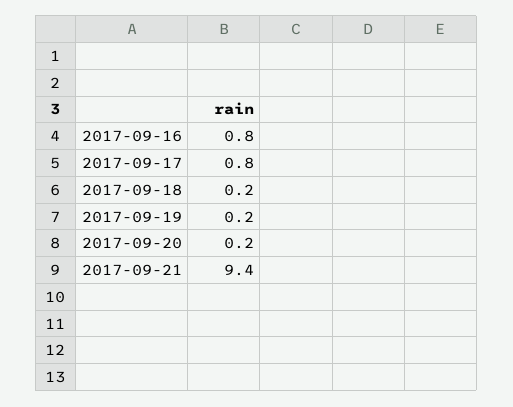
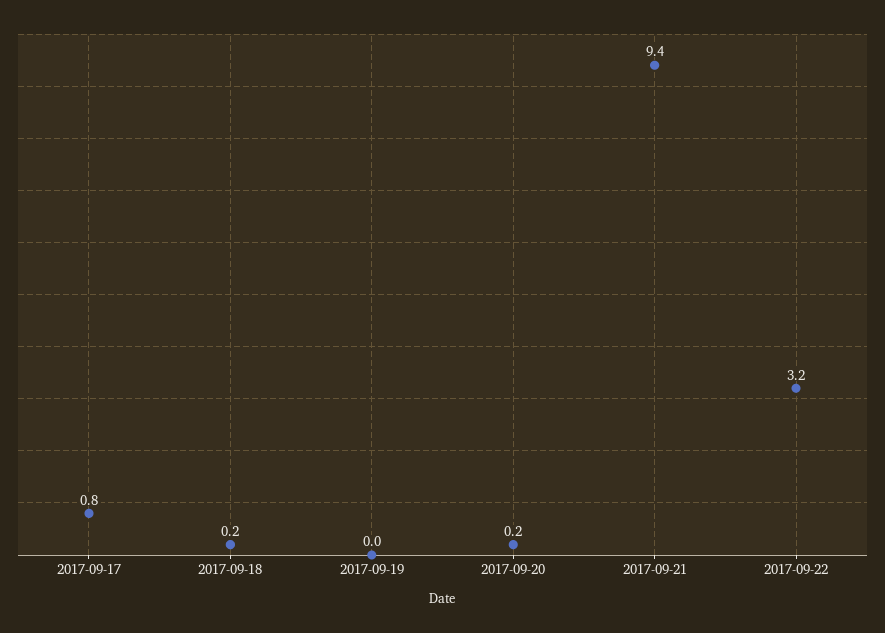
2017-09-16: 0.8 -> none
2017-09-19: 0.2 -> 0
2017-09-22: none -> 3.2

